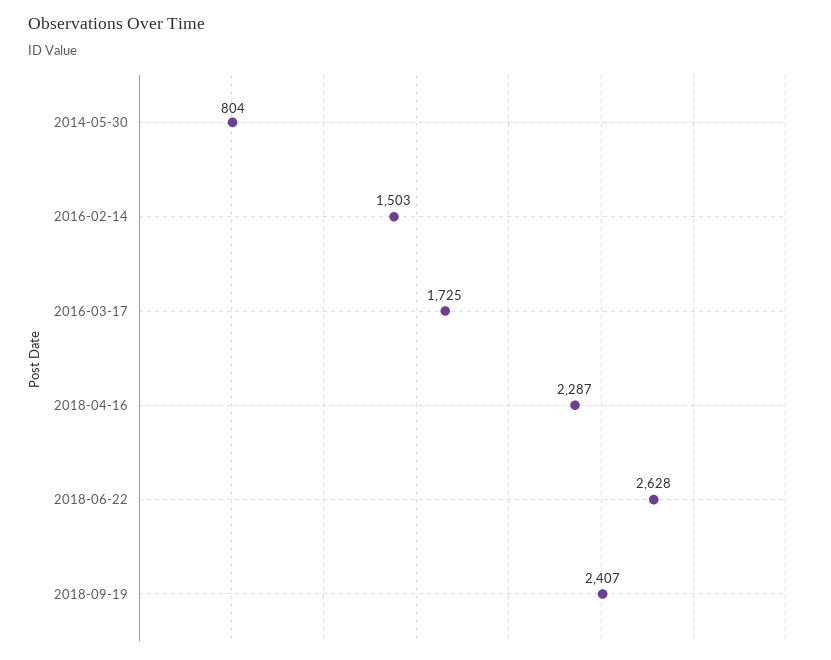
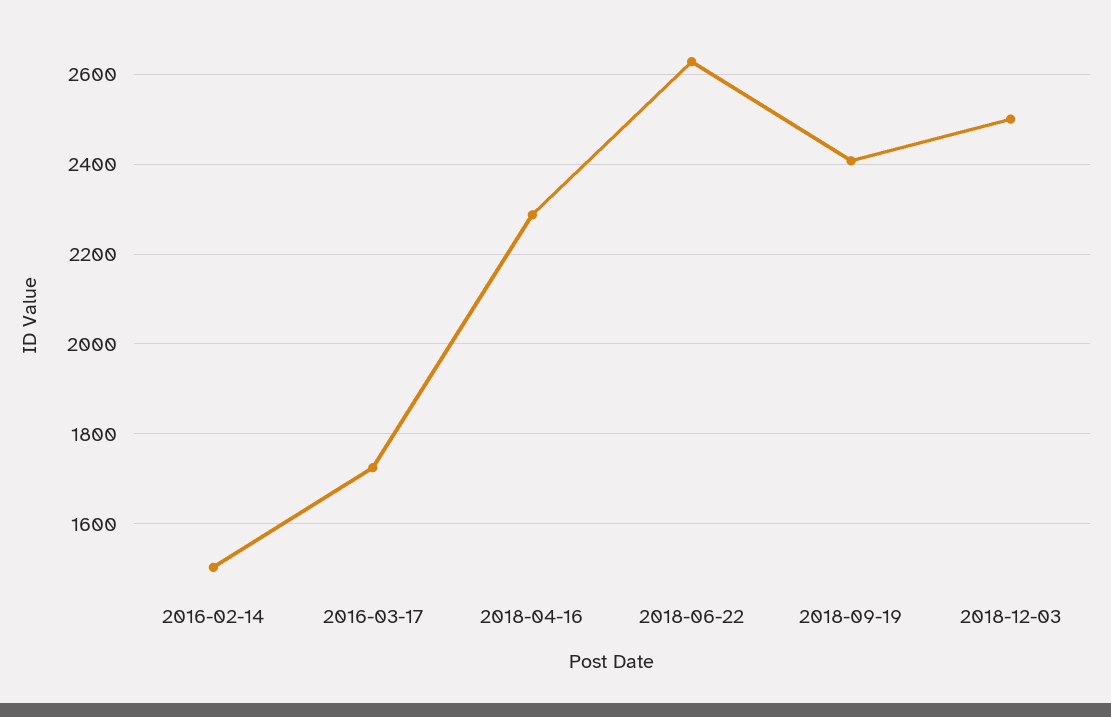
2014-05-30: 804 -> none
2018-12-03: none -> 2500

